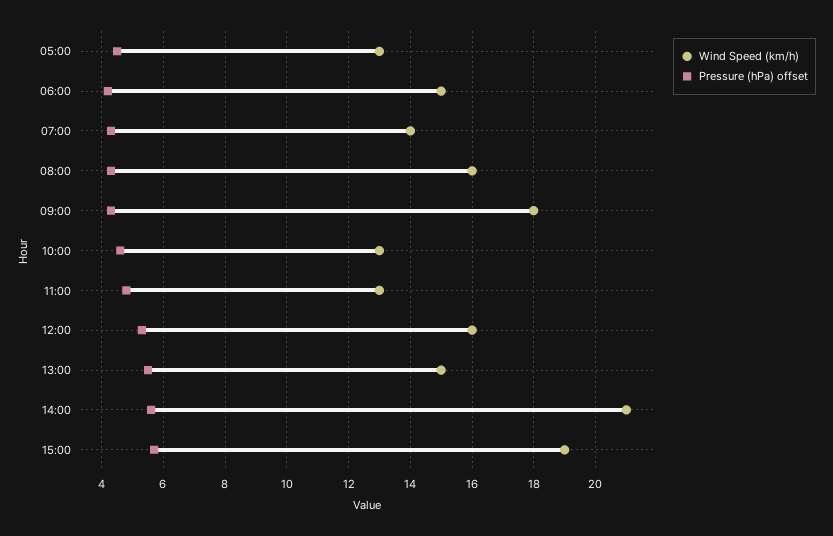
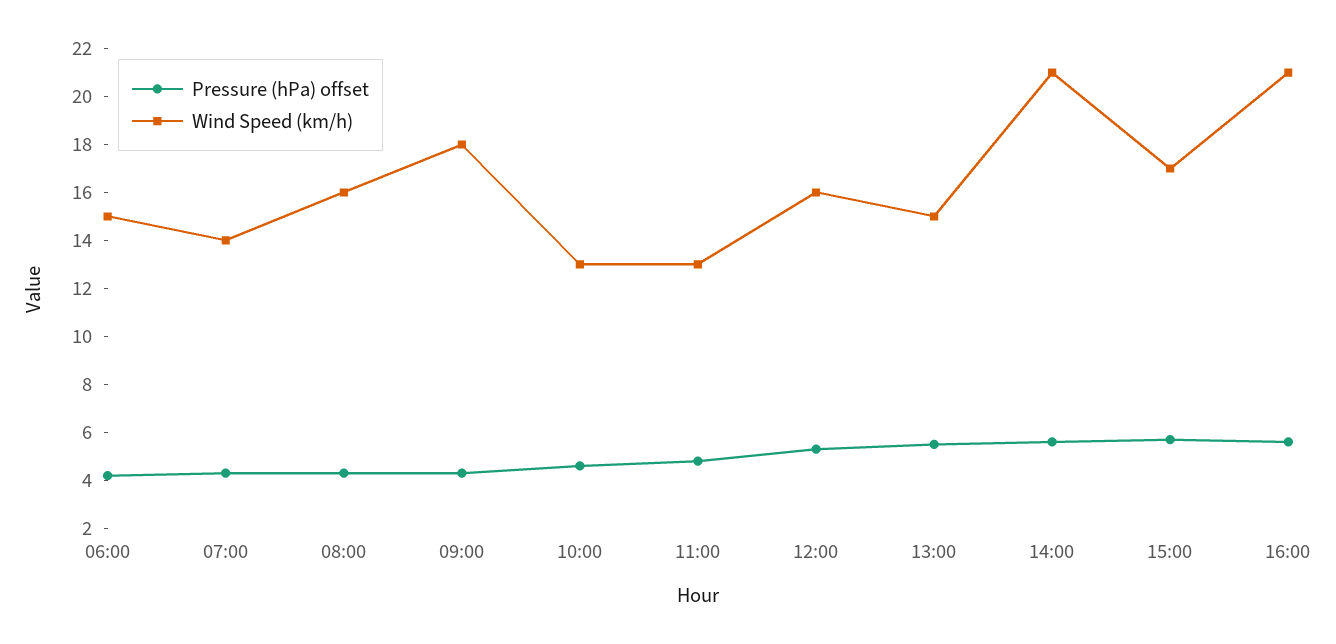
Wind Speed (km/h), 05:00: 13 -> none
Pressure (hPa) offset, 05:00: 4.5 -> none
Wind Speed (km/h), 15:00: 19 -> 17
Pressure (hPa) offset, 16:00: none -> 5.5
Wind Speed (km/h), 16:00: none -> 21

